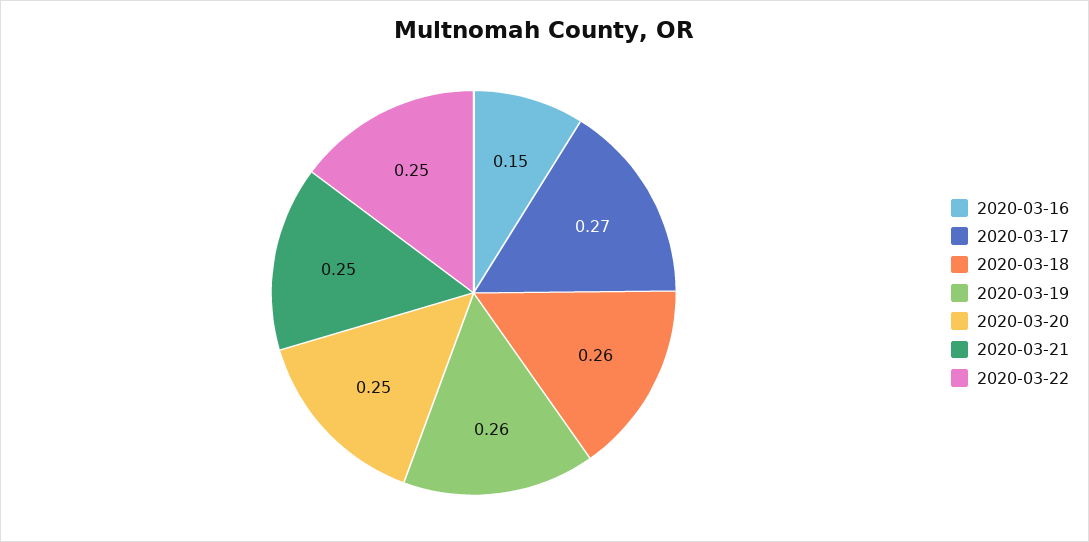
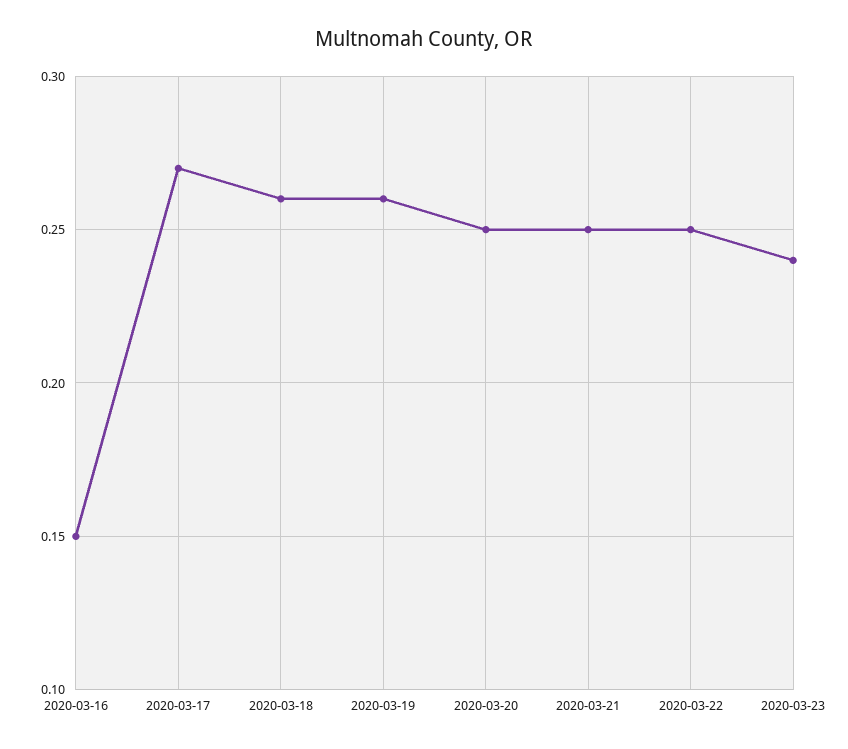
2020-03-23: none -> 0.24

